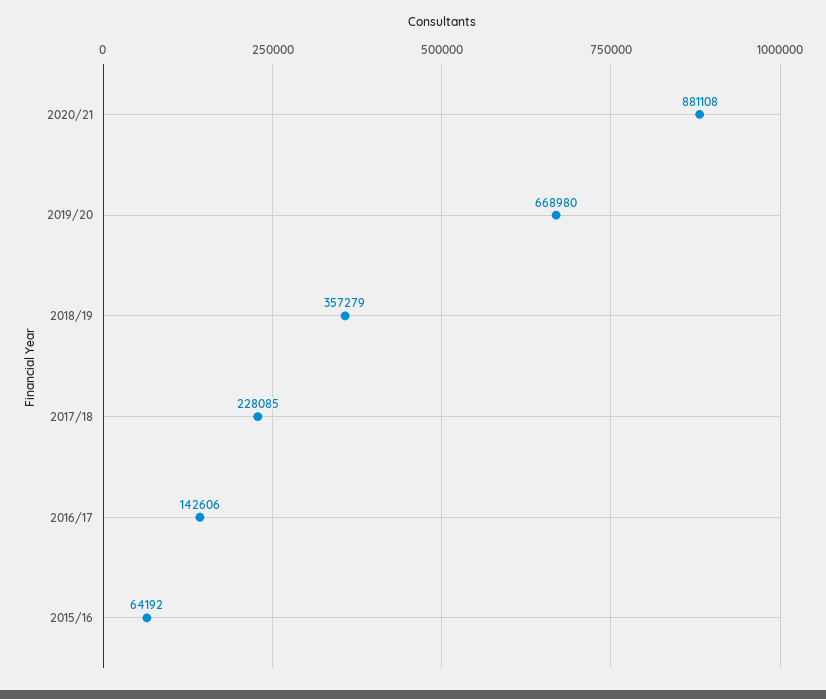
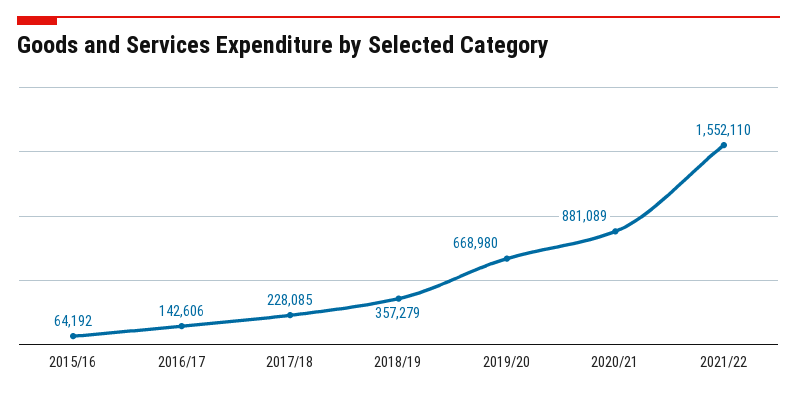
2020/21: 881108 -> 881089
2021/22: none -> 1552110

